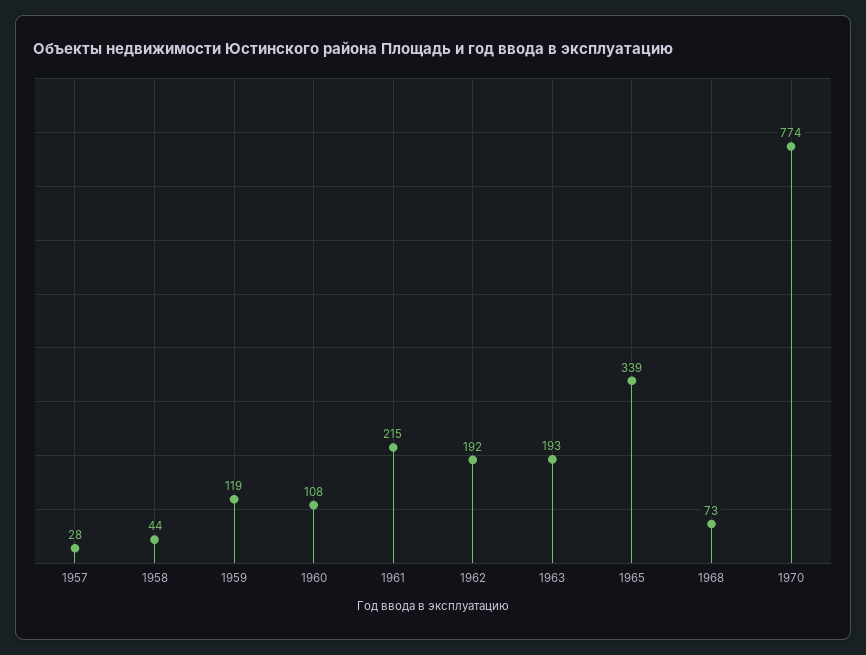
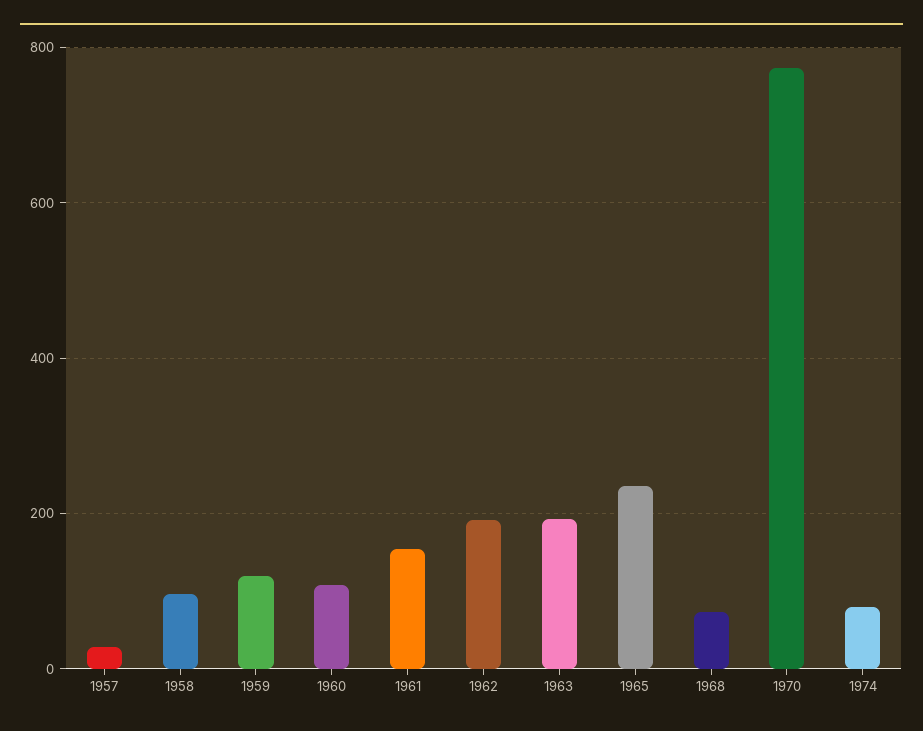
1958: 44 -> 100
1961: 215 -> 160
1965: 339 -> 240
1974: none -> 80

